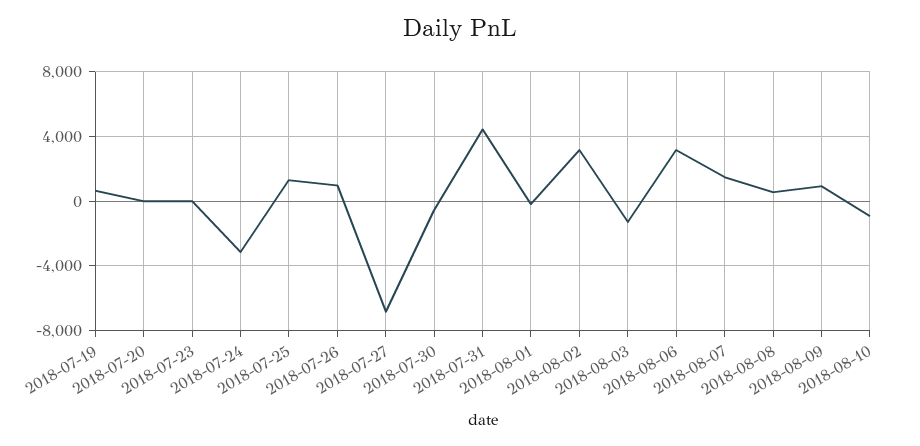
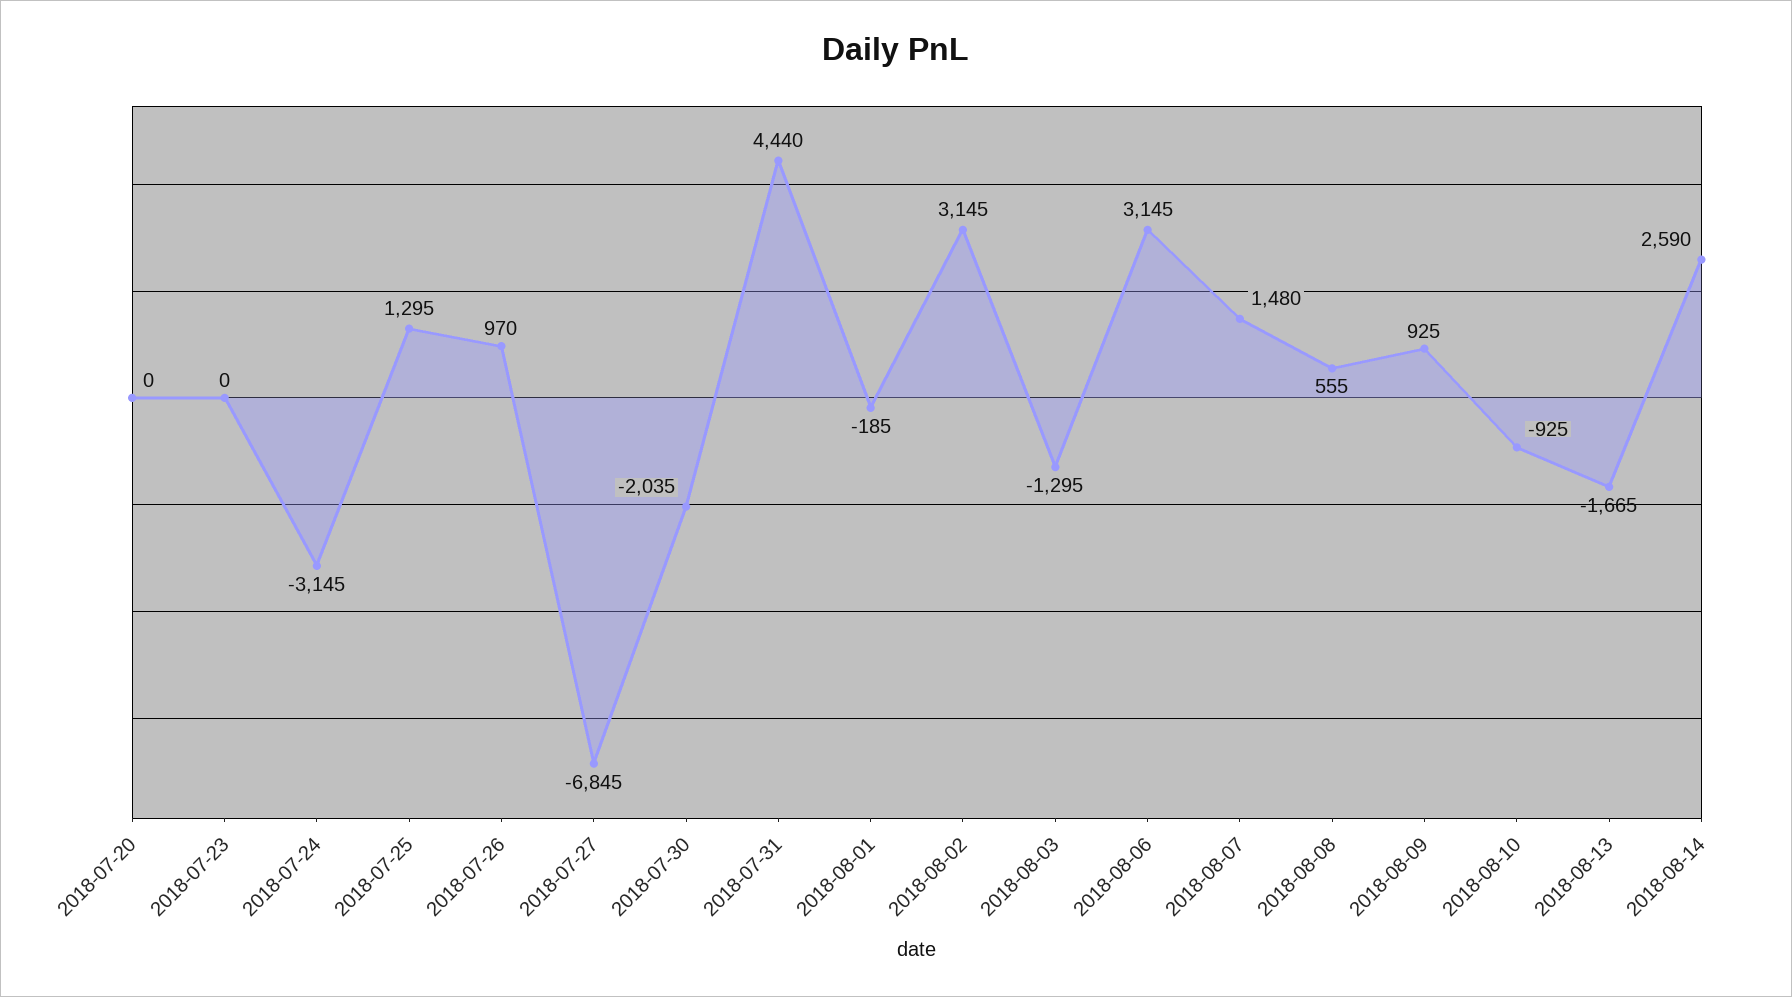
2018-07-19: 500 -> none
2018-07-30: -500 -> -2035
2018-08-13: none -> -1665
2018-08-14: none -> 2590

